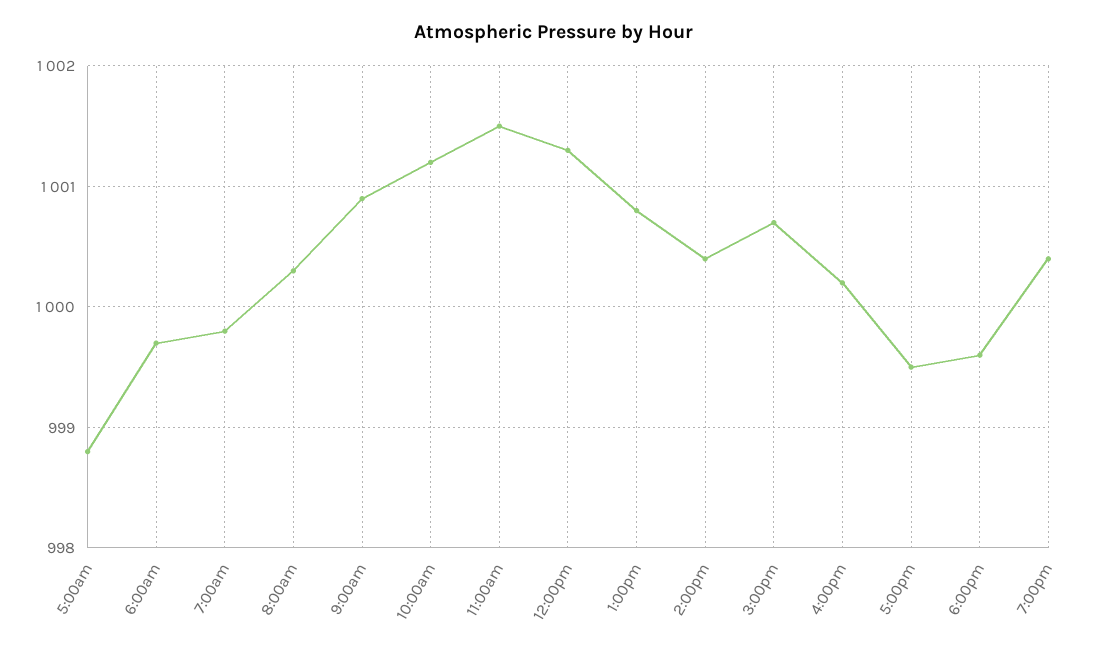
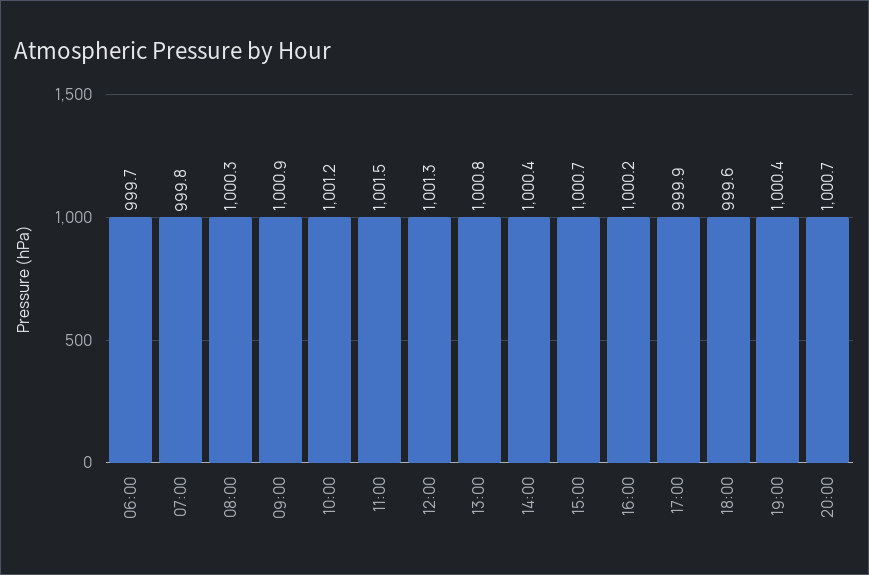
5:00am: 998.8 -> none
5:00pm: 999.5 -> 999.9
20:00: none -> 1000.7

